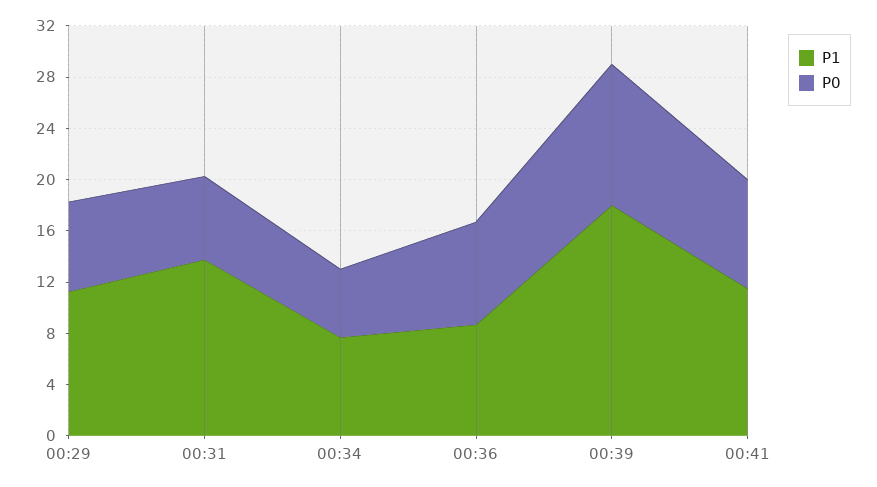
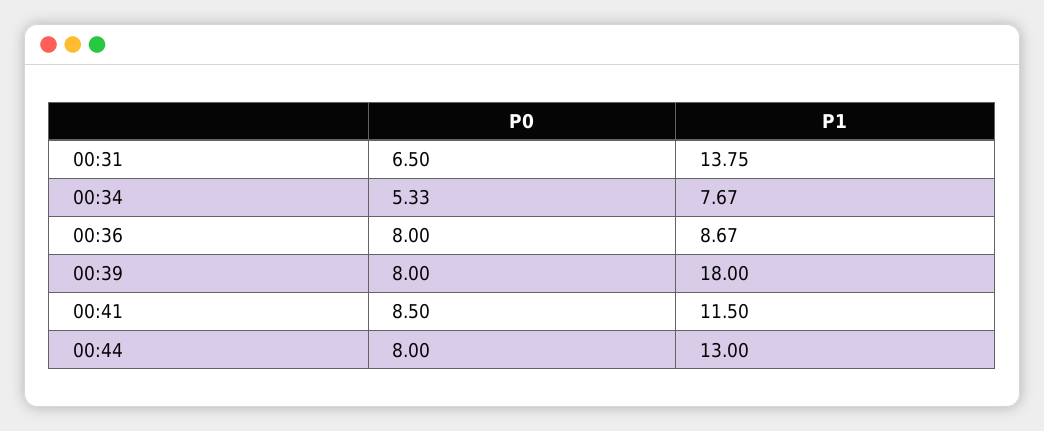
P1, 00:29: 11 -> none
P0, 00:29: 7 -> none
P0, 00:39: 11 -> 8
P0, 00:44: none -> 8
P1, 00:44: none -> 13

